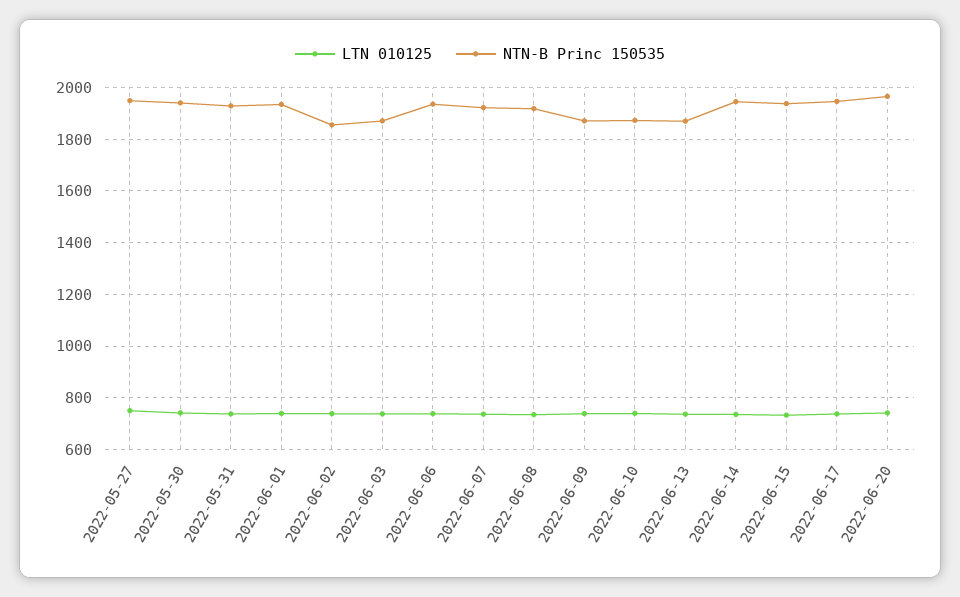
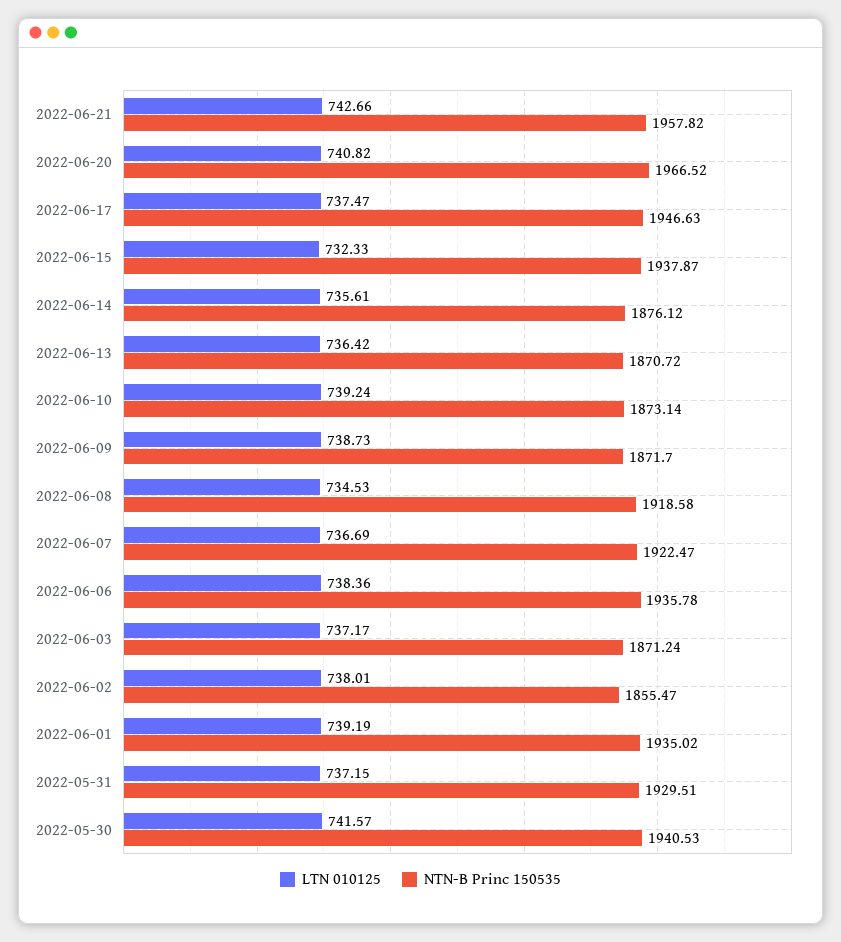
LTN 010125, 2022-05-27: 750 -> none
NTN-B Princ 150535, 2022-05-27: 1950 -> none
NTN-B Princ 150535, 2022-06-14: 1950 -> 1876.12
LTN 010125, 2022-06-21: none -> 742.66
NTN-B Princ 150535, 2022-06-21: none -> 1957.82

